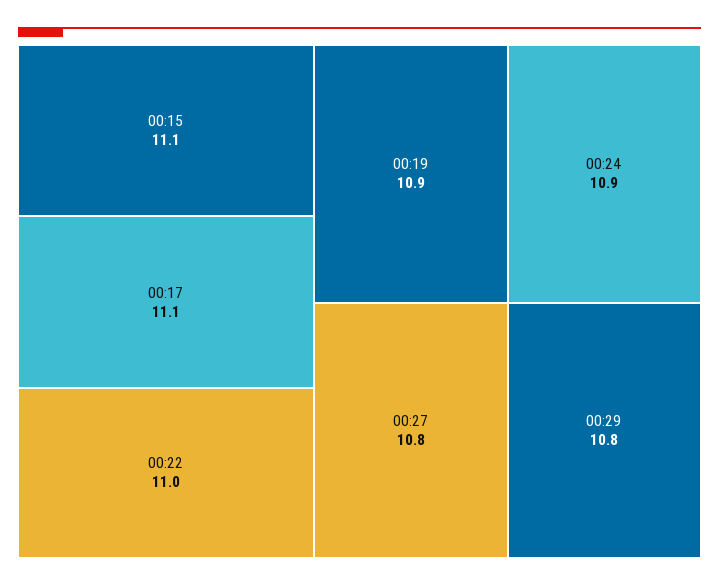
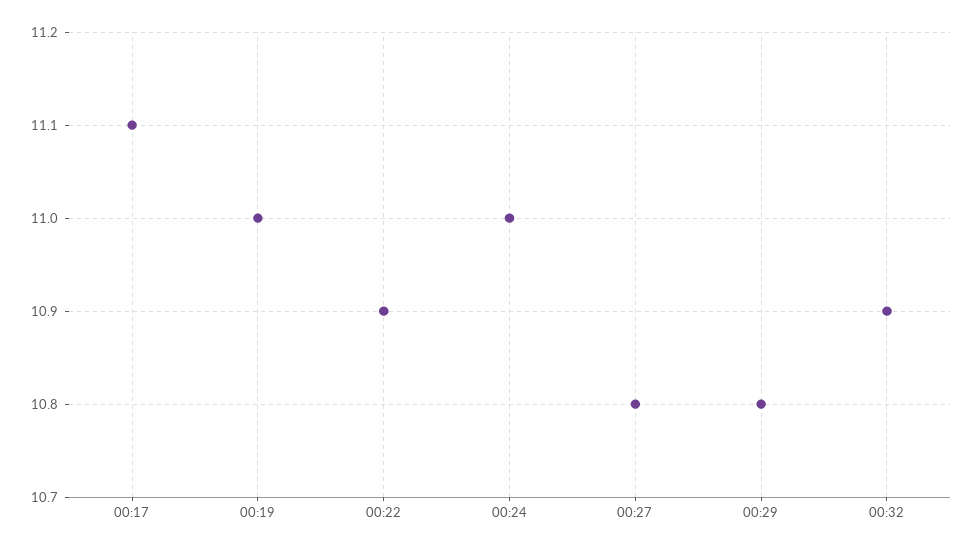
00:15: 11.1 -> none
00:22: 11 -> 10.9
00:19: 10.9 -> 11
00:24: 10.9 -> 11
00:32: none -> 10.9

